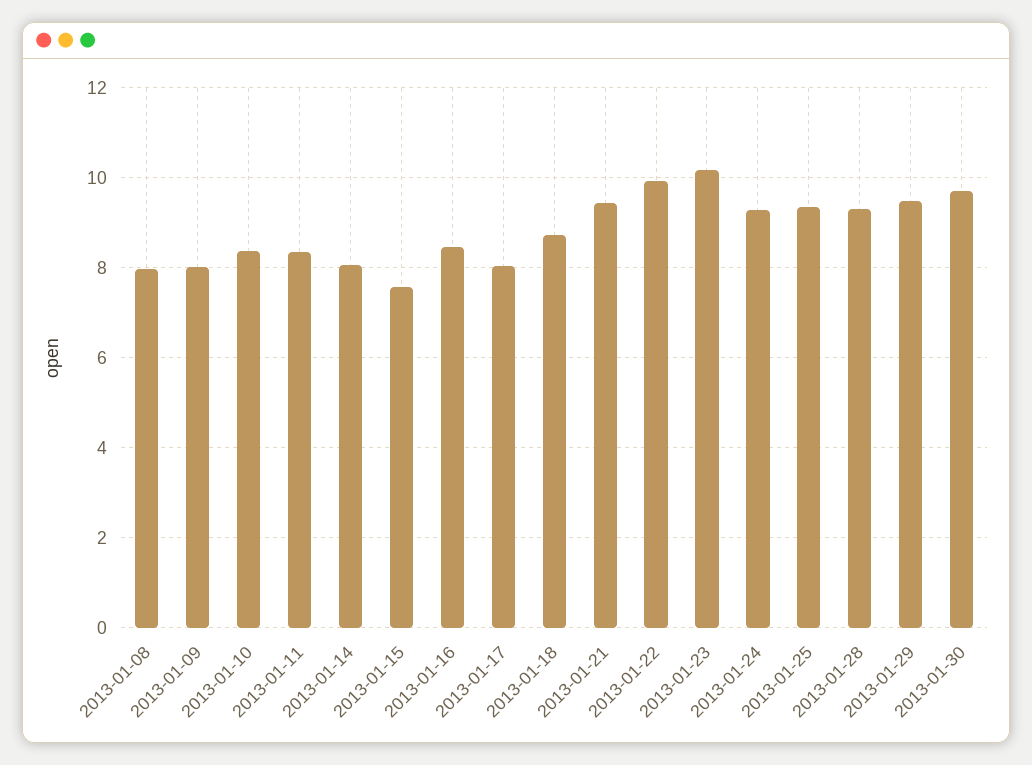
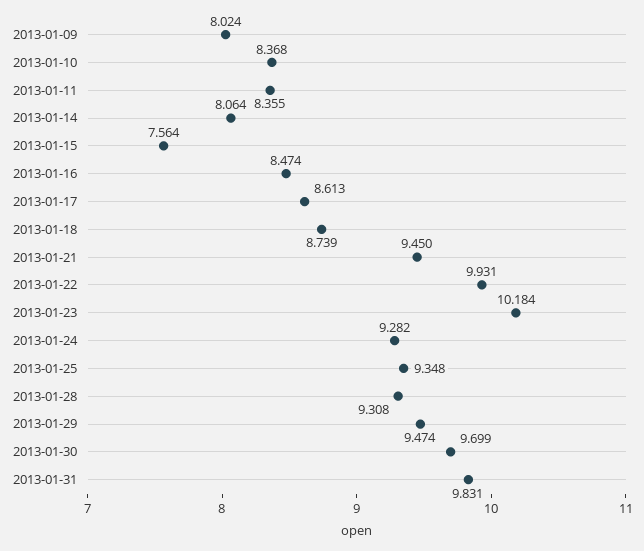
2013-01-08: 8 -> none
2013-01-17: 8 -> 8.613
2013-01-31: none -> 9.831

